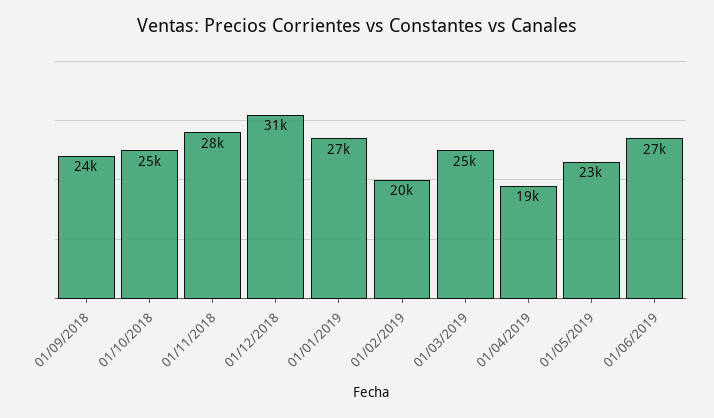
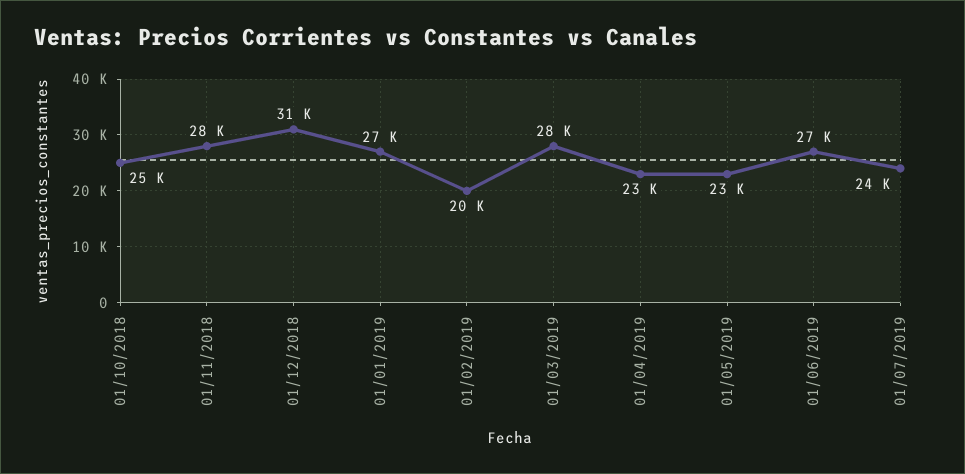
01/09/2018: 24000 -> none
01/03/2019: 25000 -> 28000
01/04/2019: 19000 -> 23000
01/07/2019: none -> 24000

